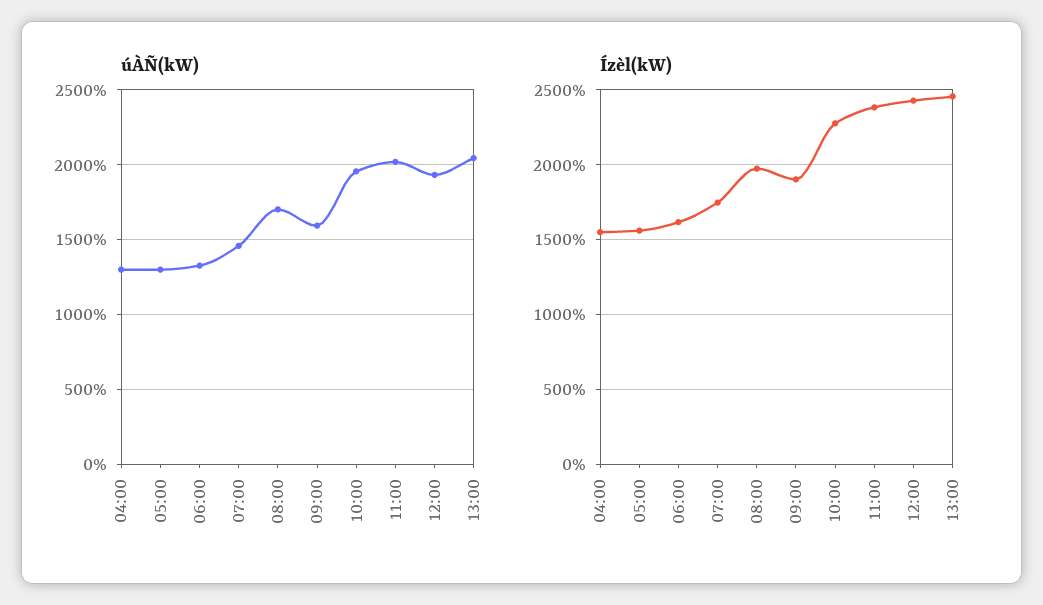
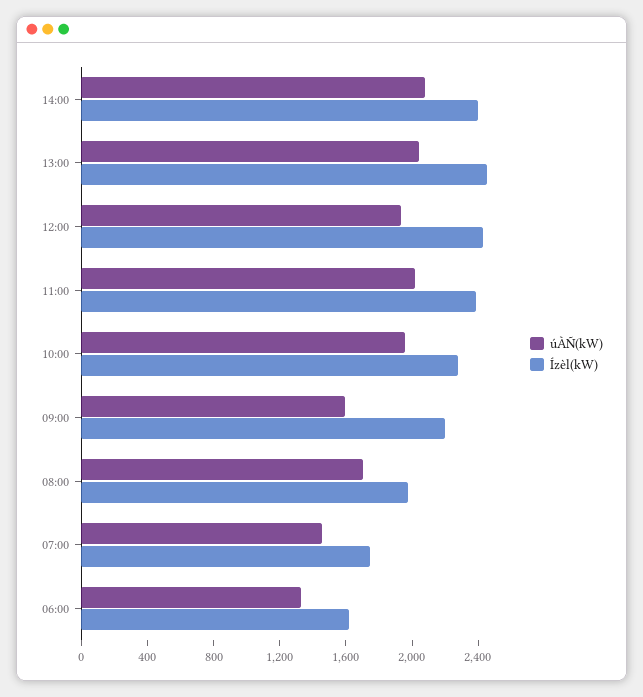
úÀÑ(kW), 04:00: 1300 -> none
úÀÑ(kW), 05:00: 1300 -> none
Ízèl(kW), 04:00: 1550 -> none
Ízèl(kW), 05:00: 1550 -> none
Ízèl(kW), 09:00: 1900 -> 2200
úÀÑ(kW), 14:00: none -> 2100
Ízèl(kW), 14:00: none -> 2400

